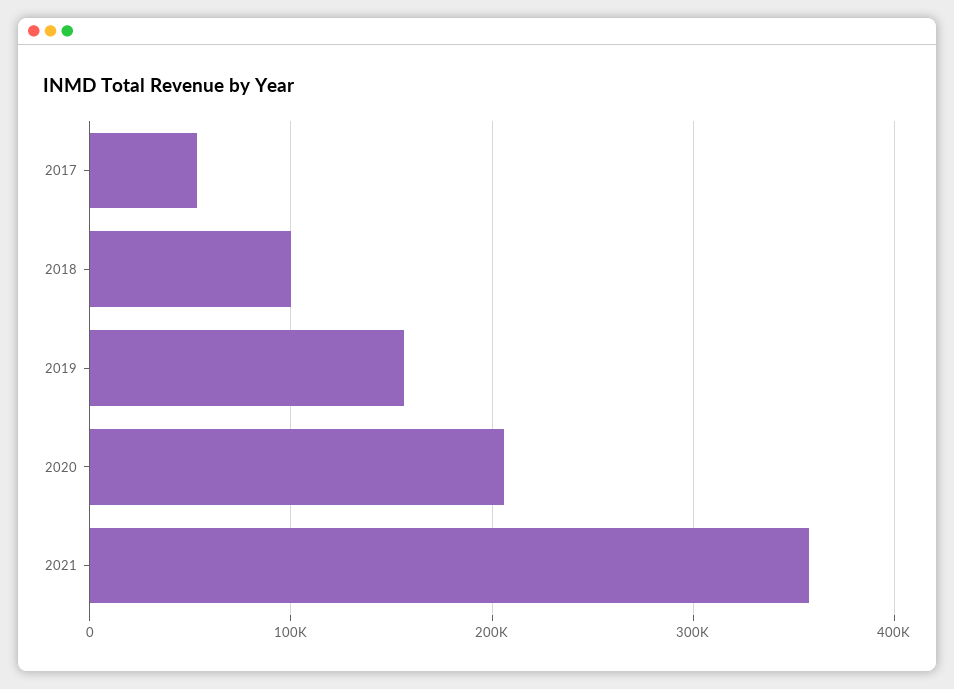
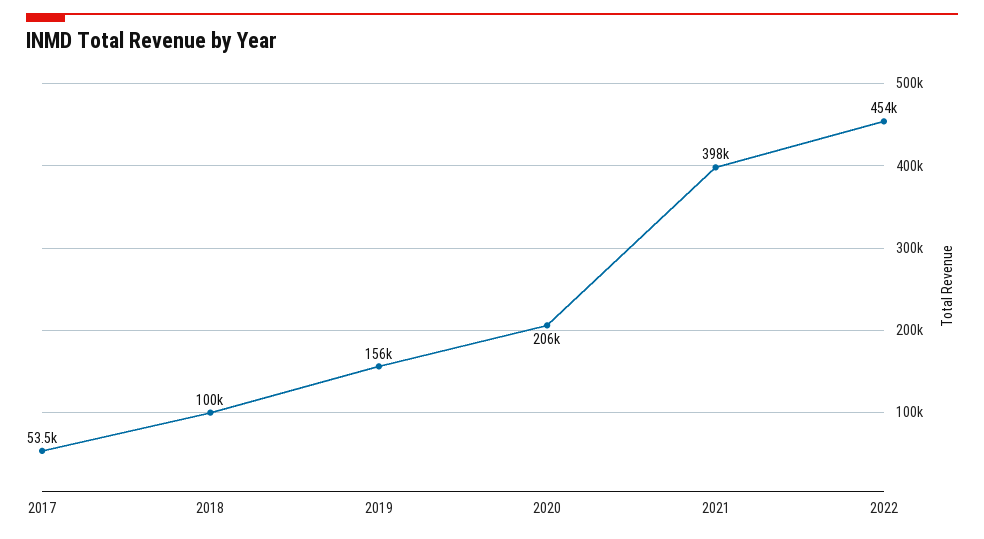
2021: 360000 -> 398000
2022: none -> 454000

